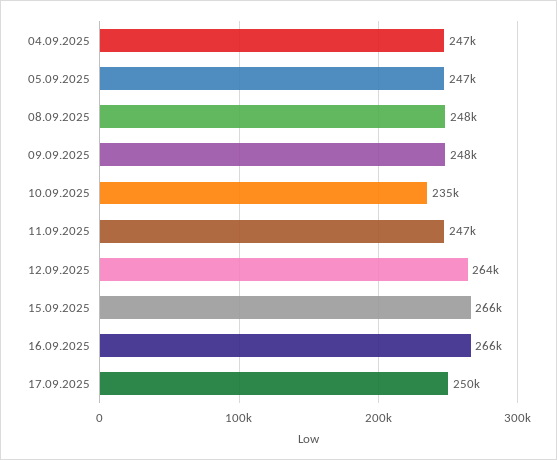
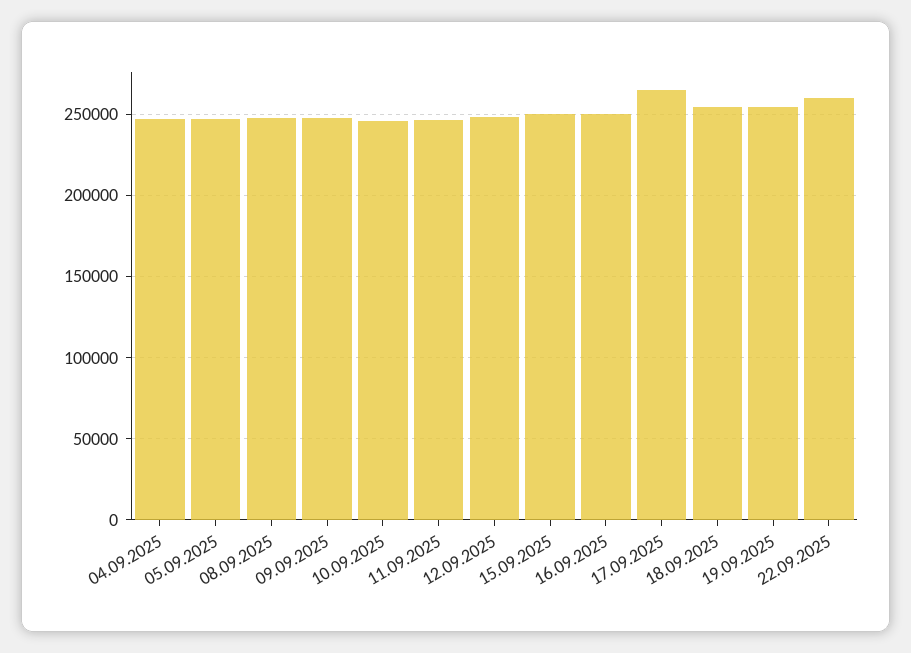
10.09.2025: 235000 -> 245000
12.09.2025: 264000 -> 250000
15.09.2025: 266000 -> 250000
16.09.2025: 266000 -> 250000
17.09.2025: 250000 -> 265000
18.09.2025: none -> 255000
19.09.2025: none -> 255000
22.09.2025: none -> 260000

